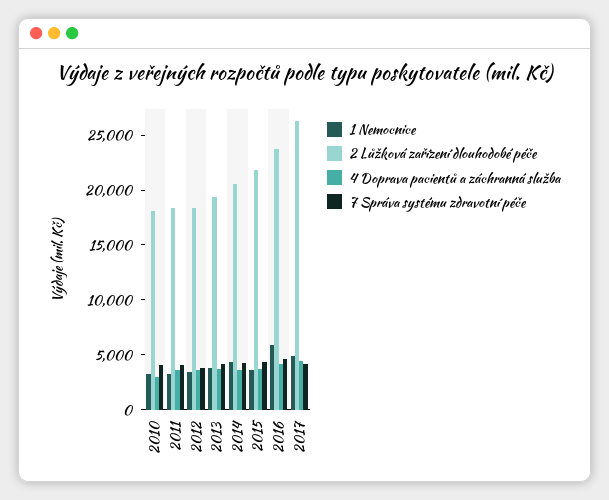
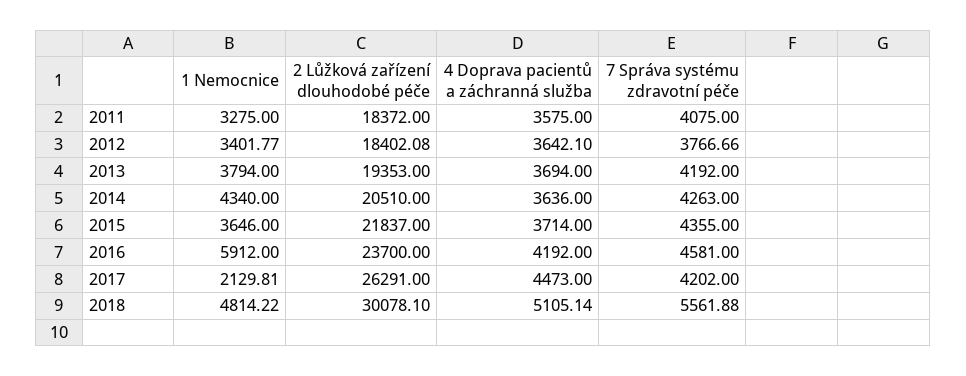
1 Nemocnice, 2010: 3000 -> none
2 Lůžková zařízení dlouhodobé péče, 2010: 18000 -> none
4 Doprava pacientů a záchranná služba, 2010: 3000 -> none
7 Správa systému zdravotní péče, 2010: 4000 -> none
1 Nemocnice, 2017: 5000 -> 2129.81
1 Nemocnice, 2018: none -> 4814.22
2 Lůžková zařízení dlouhodobé péče, 2018: none -> 30078.1
4 Doprava pacientů a záchranná služba, 2018: none -> 5105.14
7 Správa systému zdravotní péče, 2018: none -> 5561.88

